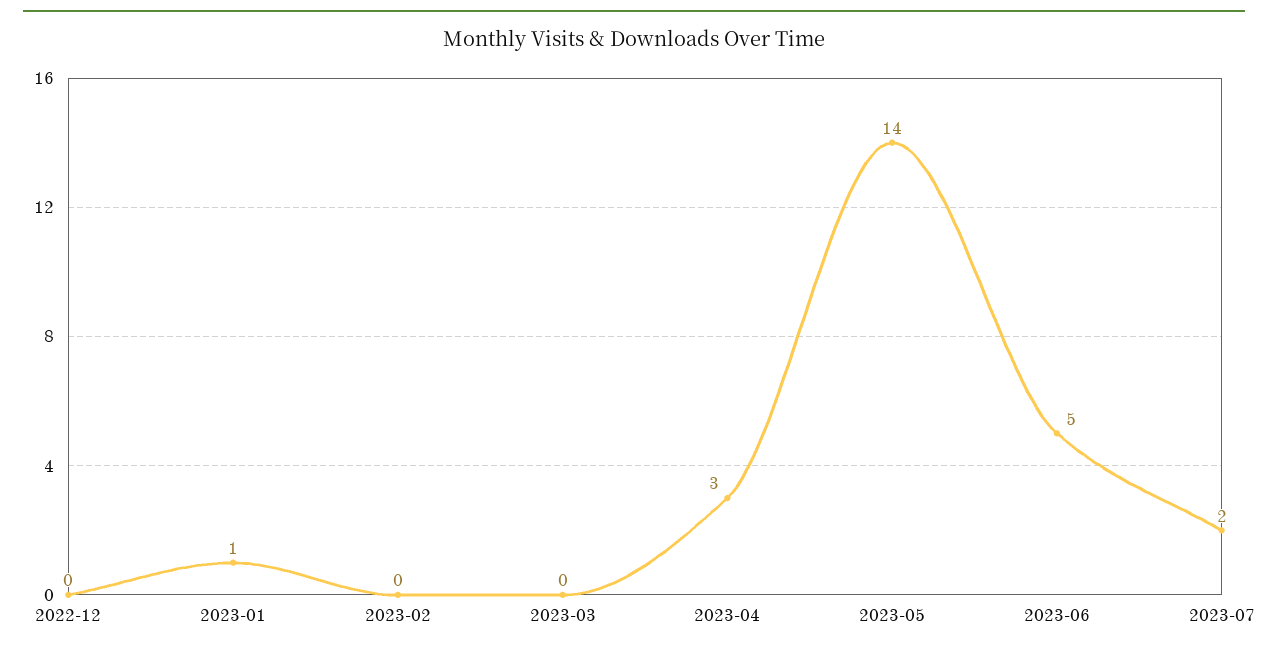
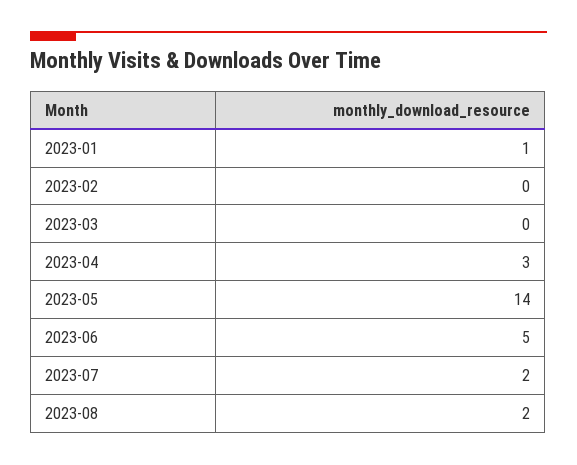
2022-12: 0 -> none
2023-08: none -> 2

